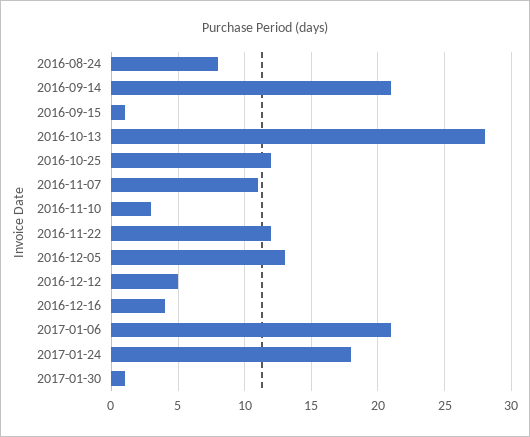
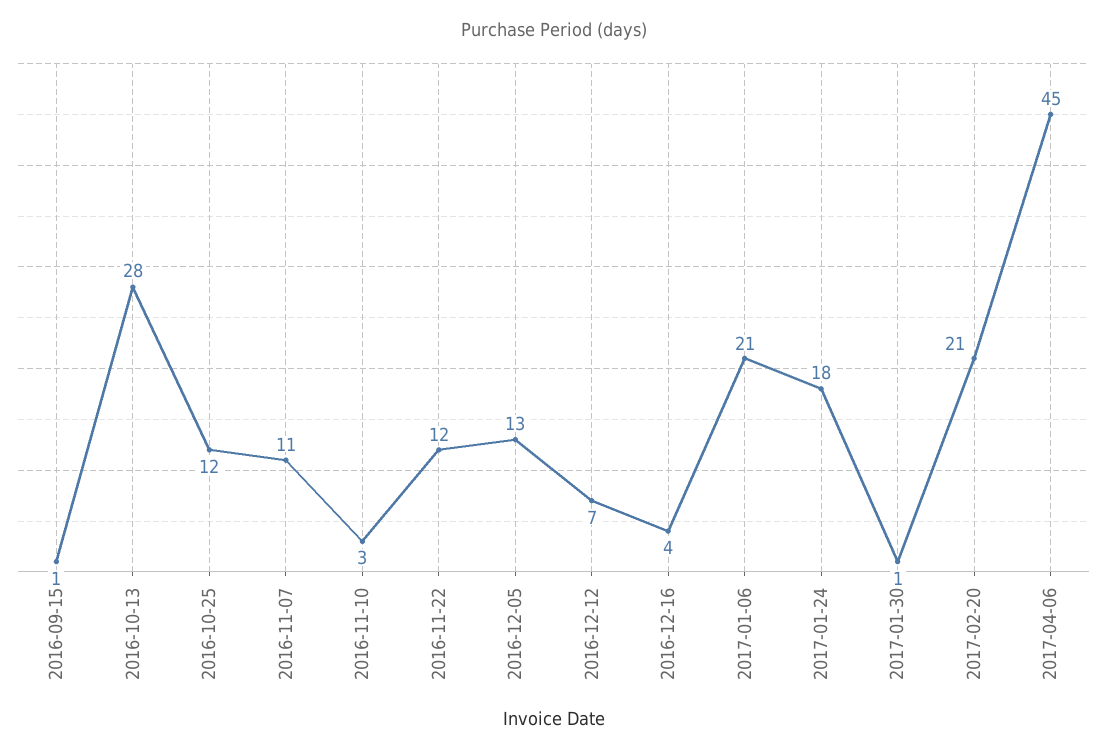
2016-08-24: 8 -> none
2016-09-14: 21 -> none
2016-12-12: 5 -> 7
2017-02-20: none -> 21
2017-04-06: none -> 45

